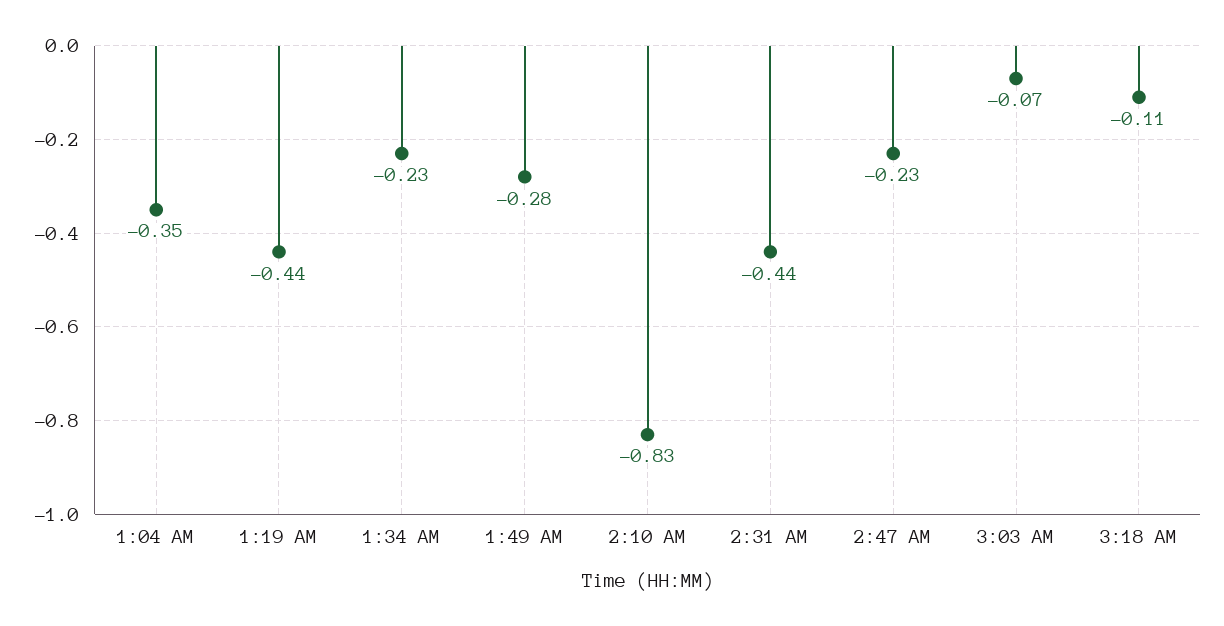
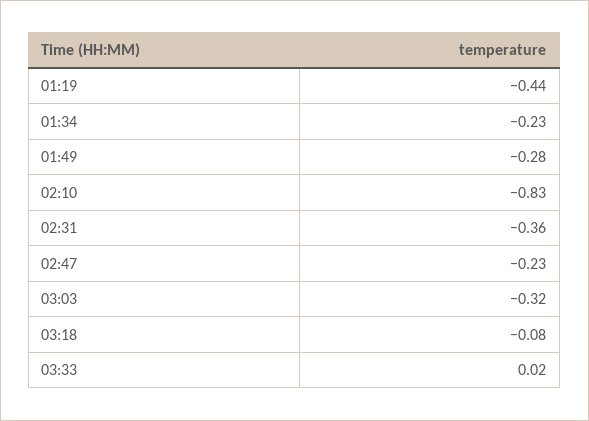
1:04 AM: -0.35 -> none
2:31 AM: -0.44 -> -0.36
3:03 AM: -0.07 -> -0.32
3:18 AM: -0.11 -> -0.08
03:33: none -> 0.02

